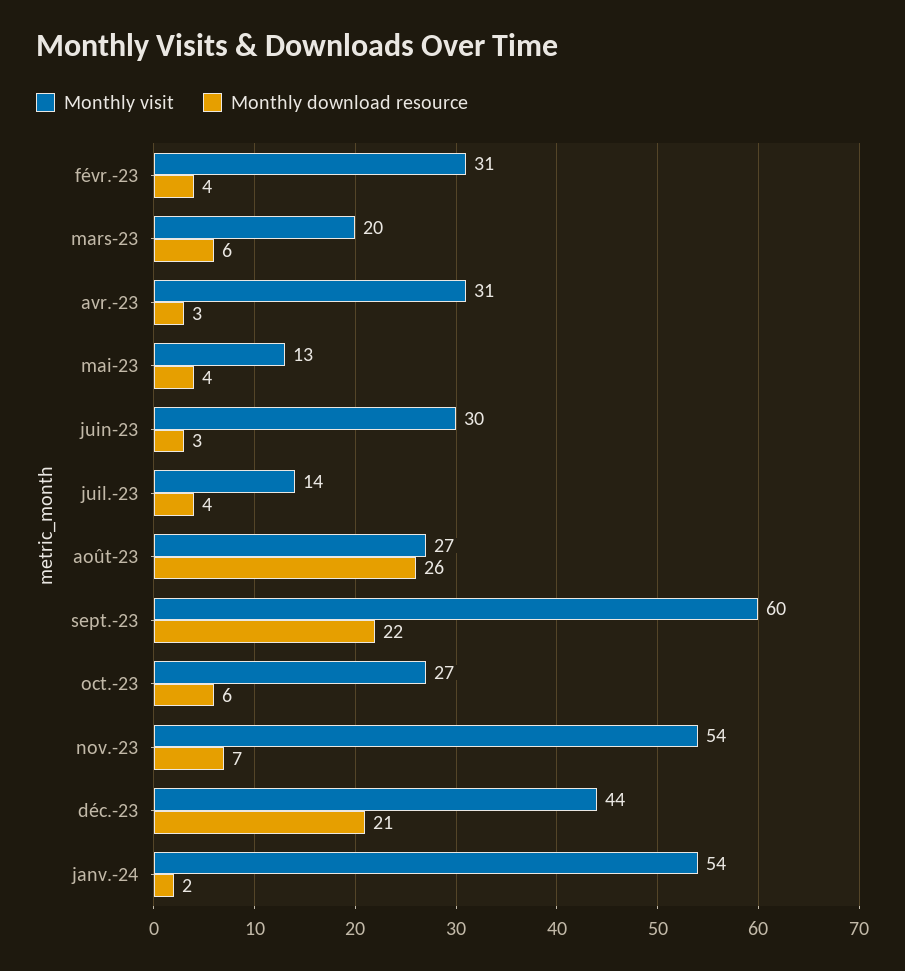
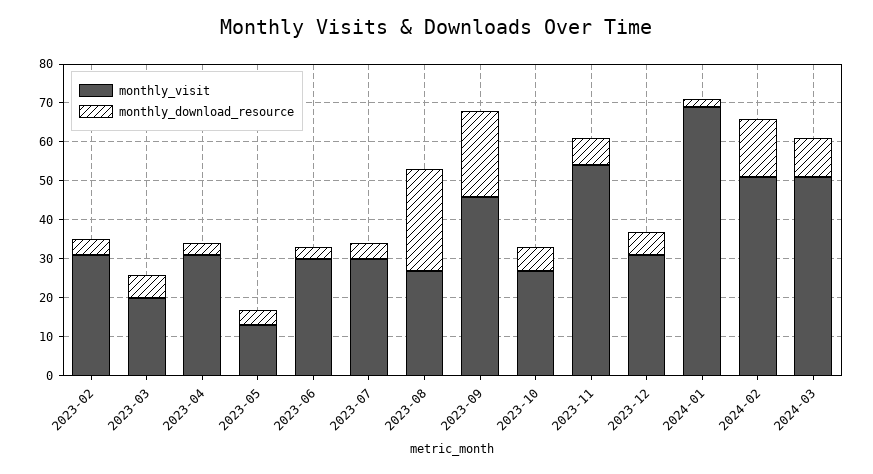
Monthly visit, juil.-23: 14 -> 30
Monthly visit, sept.-23: 60 -> 45
Monthly visit, déc.-23: 44 -> 30
Monthly download resource, déc.-23: 21 -> 5
Monthly visit, janv.-24: 54 -> 70
Monthly visit, 2024-02: none -> 50
Monthly download resource, 2024-02: none -> 15
Monthly visit, 2024-03: none -> 50
Monthly download resource, 2024-03: none -> 10

